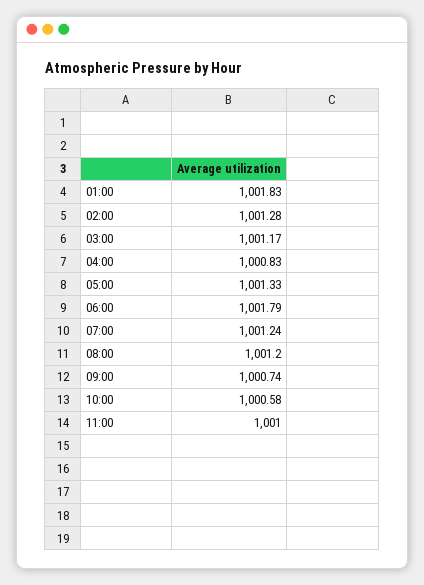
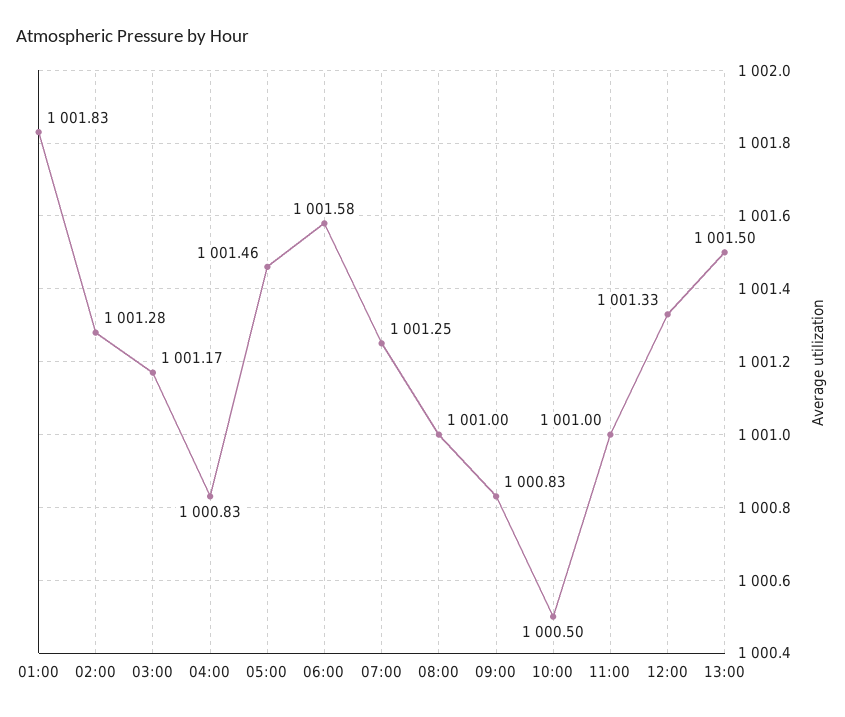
05:00: 1001.33 -> 1001.46
06:00: 1001.79 -> 1001.58
07:00: 1001.24 -> 1001.25
08:00: 1001.2 -> 1001
09:00: 1000.74 -> 1000.83
10:00: 1000.58 -> 1000.5
12:00: none -> 1001.33
13:00: none -> 1001.5

